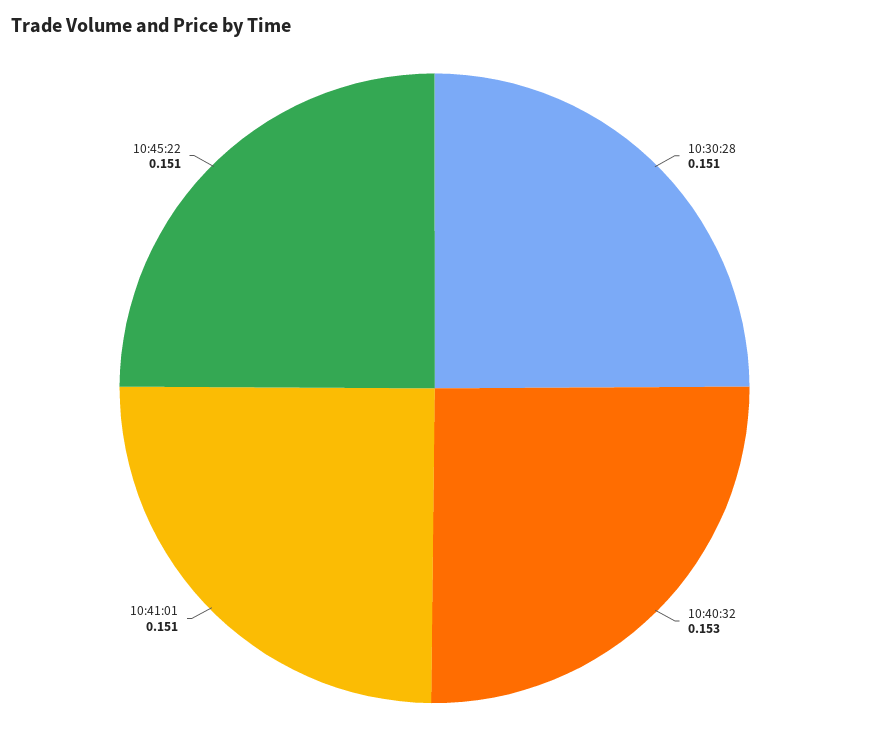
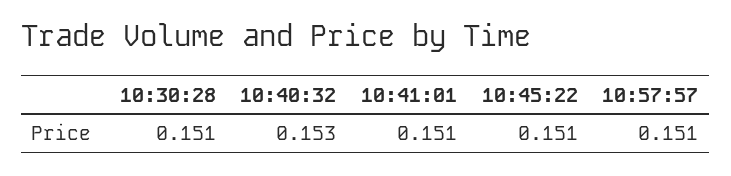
10:57:57: none -> 0.151

